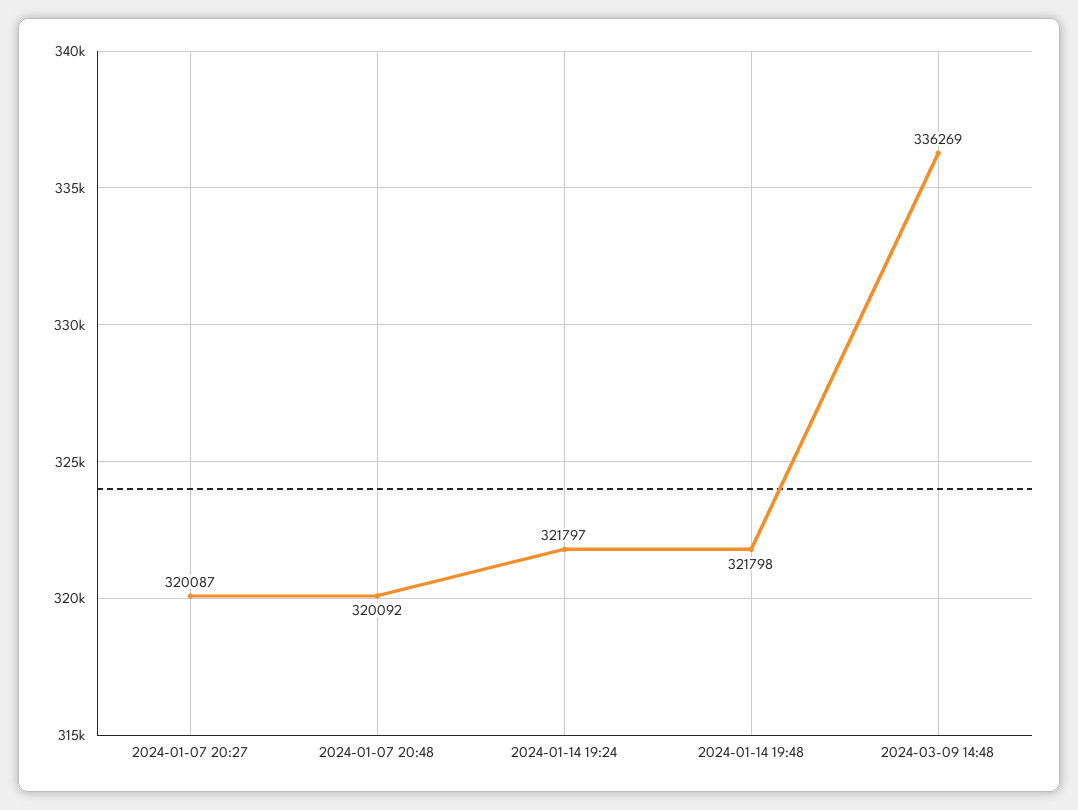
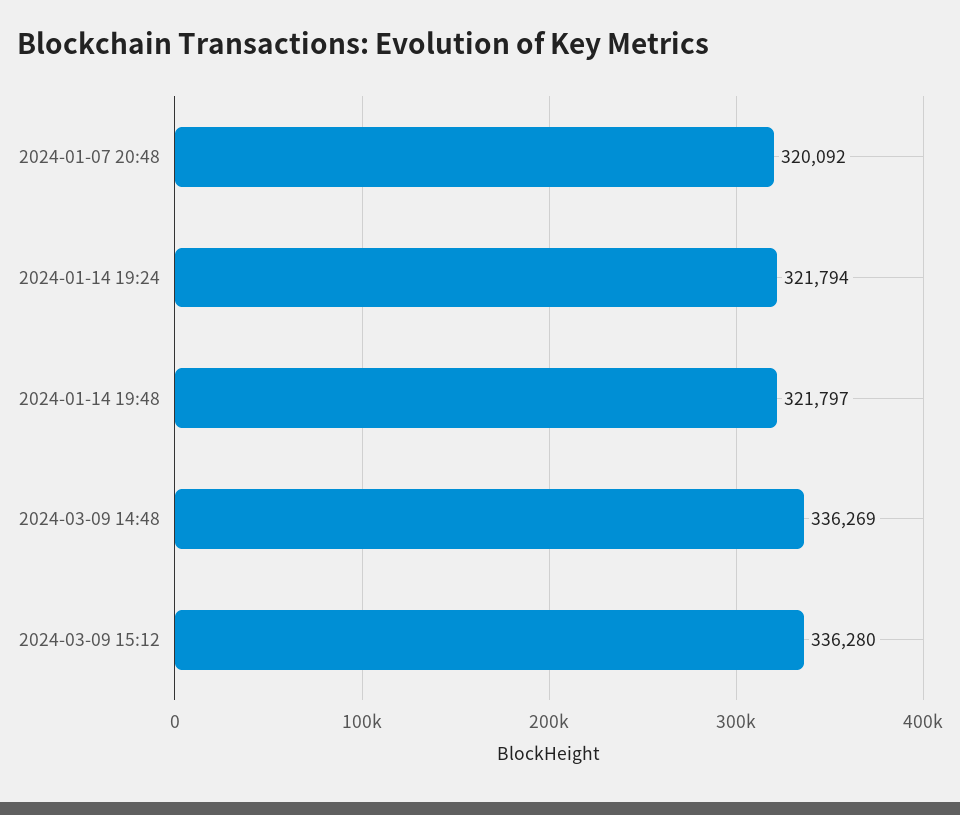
2024-01-07 20:27: 320087 -> none
2024-01-14 19:24: 321797 -> 321794
2024-01-14 19:48: 321798 -> 321797
2024-03-09 15:12: none -> 336280

